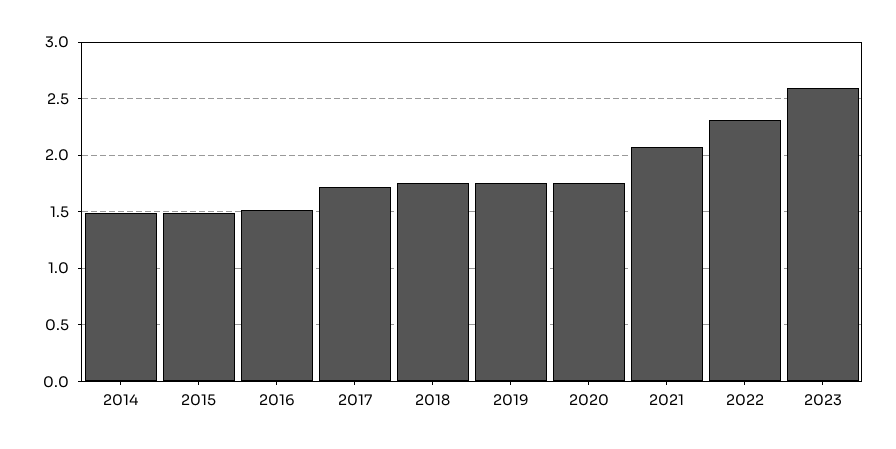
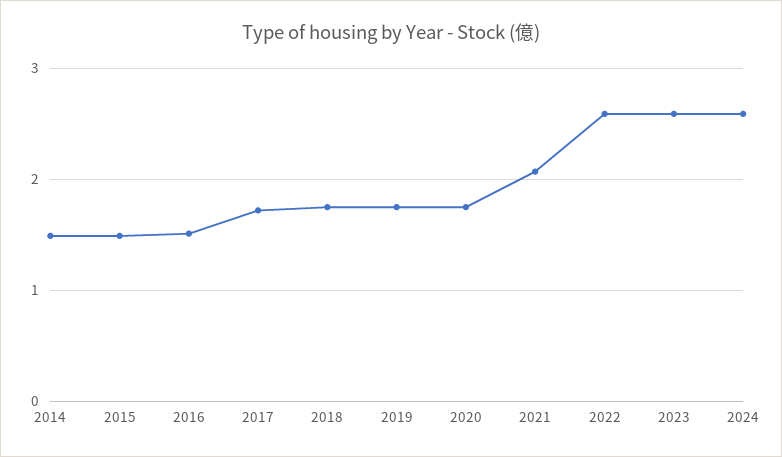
2022: 2.3 -> 2.6
2024: none -> 2.6

